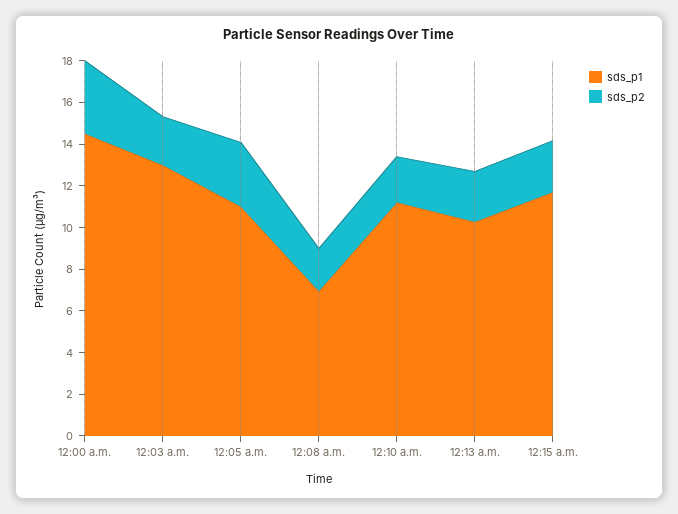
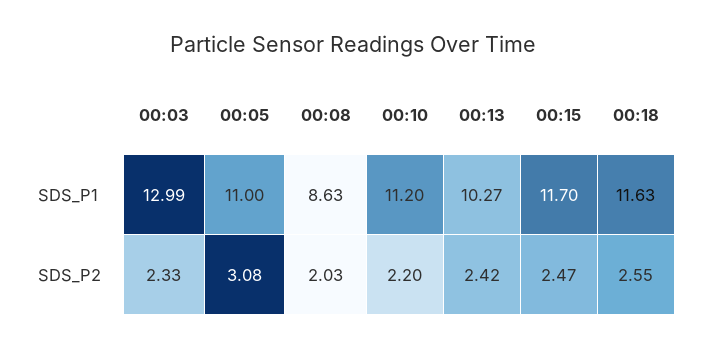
sds_p1, 12:00 a.m.: 14.5 -> none
sds_p2, 12:00 a.m.: 3.5 -> none
sds_p1, 12:08 a.m.: 7 -> 8.63
sds_p1, 00:18: none -> 11.63
sds_p2, 00:18: none -> 2.55

